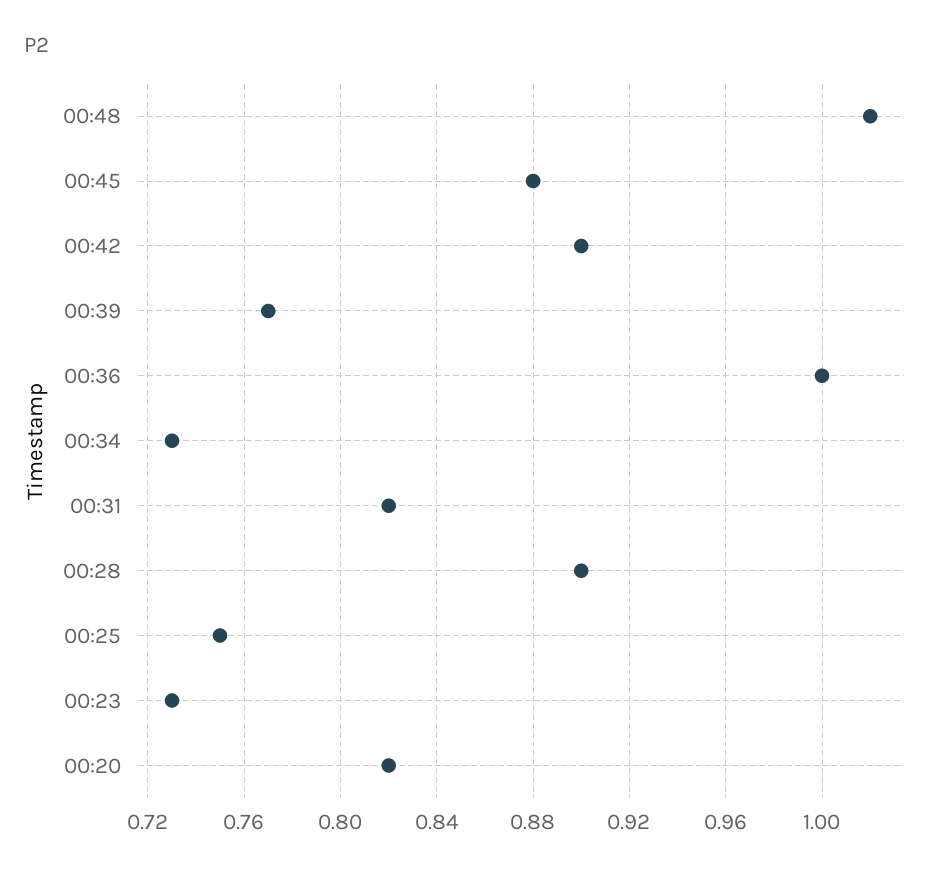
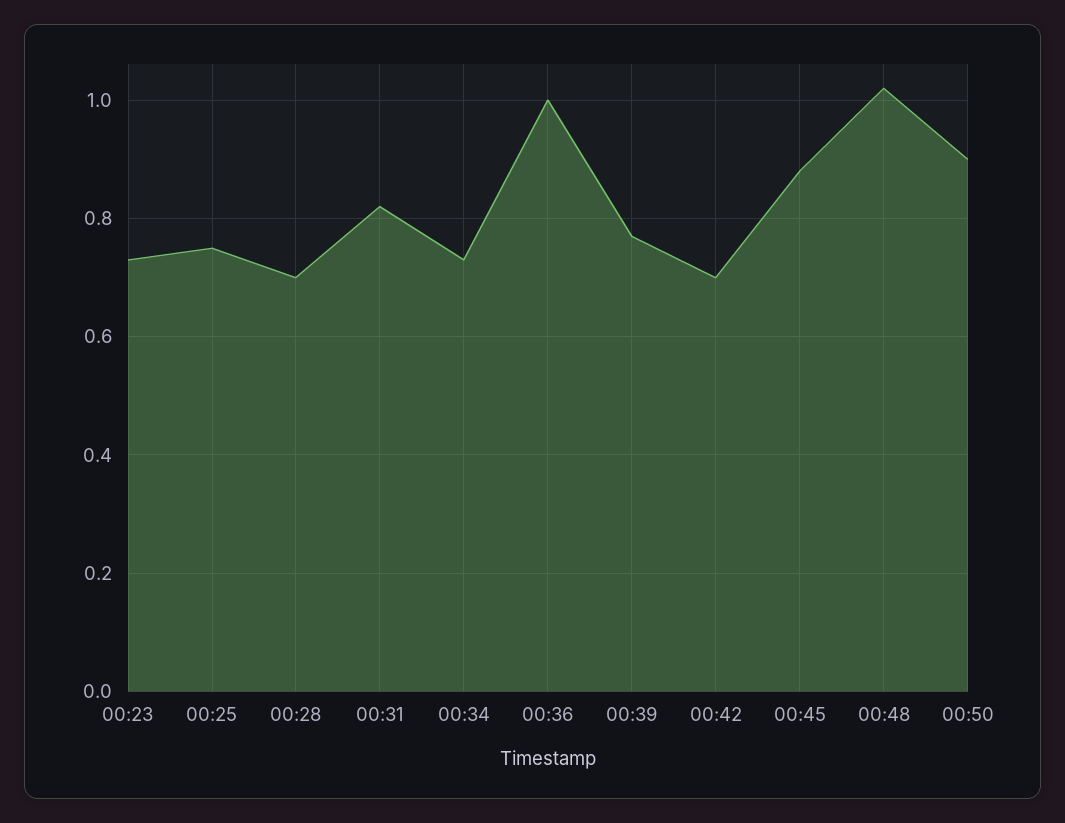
00:42: 0.9 -> 0.7
00:28: 0.9 -> 0.7
00:20: 0.82 -> none
00:50: none -> 0.9

